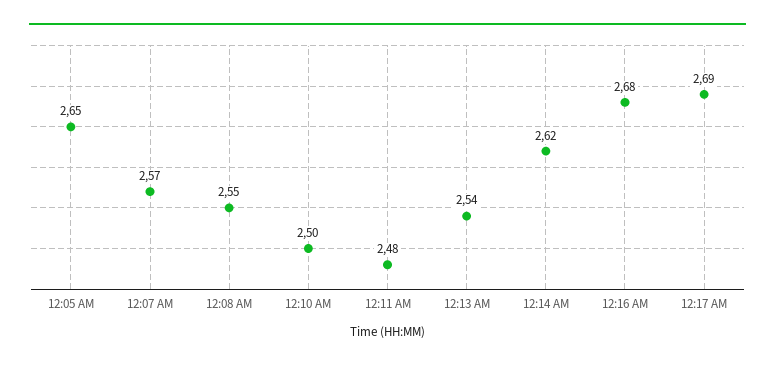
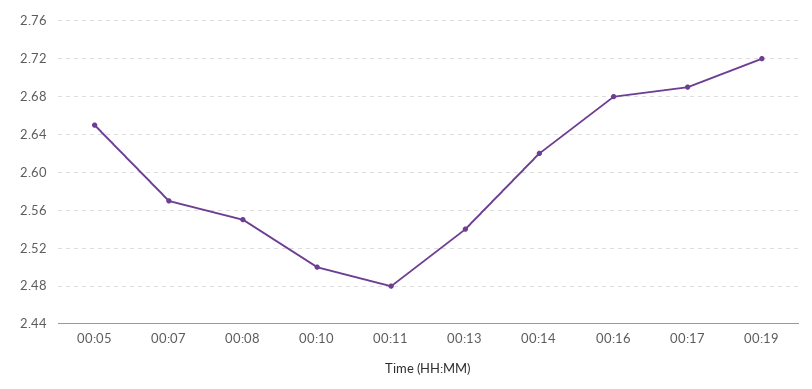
00:19: none -> 2.72

